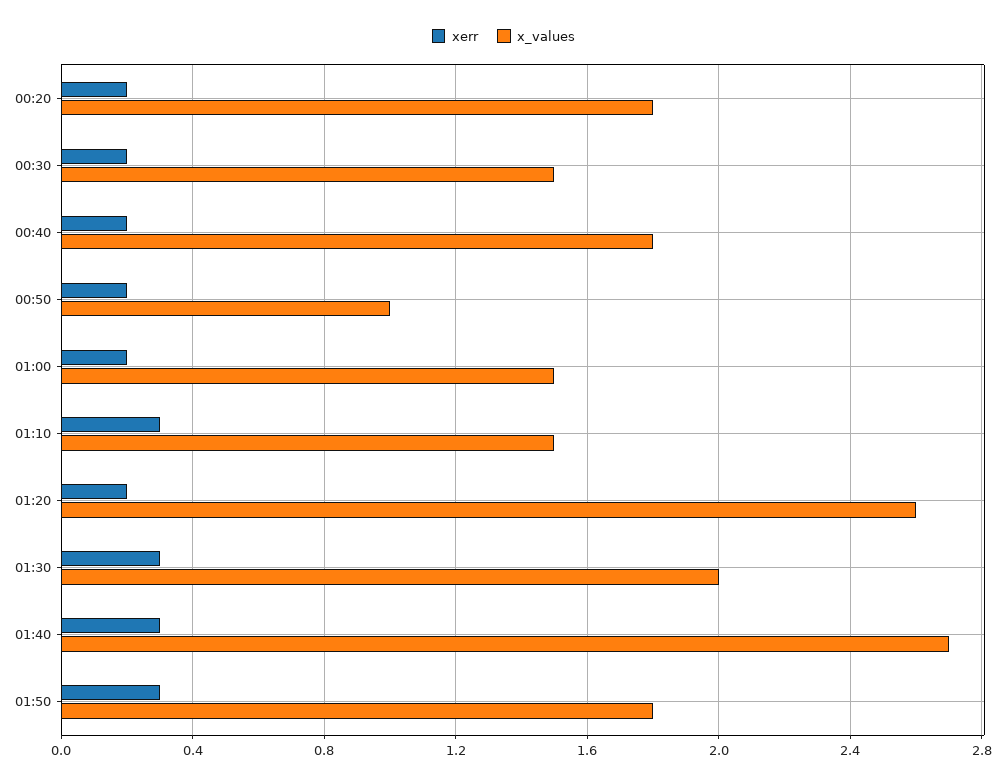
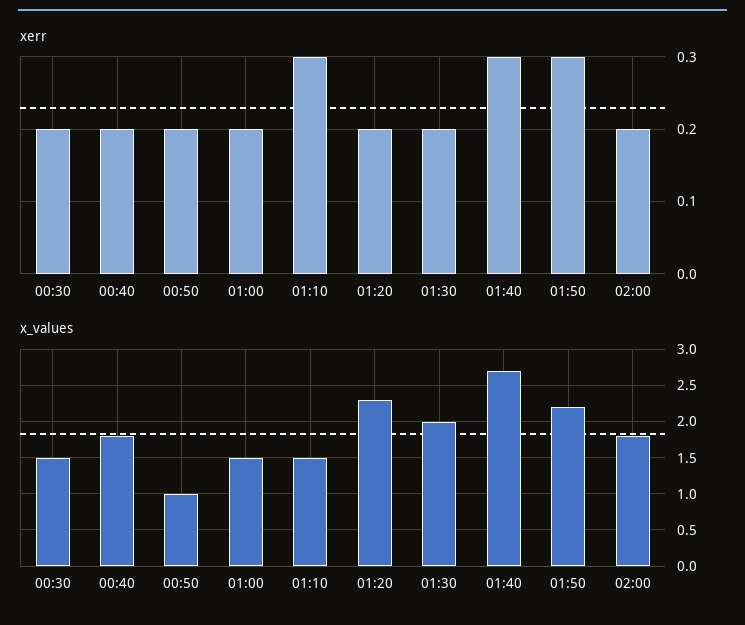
xerr, 00:20: 0.2 -> none
x_values, 00:20: 1.8 -> none
x_values, 01:20: 2.6 -> 2.3
xerr, 01:30: 0.3 -> 0.2
x_values, 01:50: 1.8 -> 2.2
xerr, 02:00: none -> 0.2
x_values, 02:00: none -> 1.8

